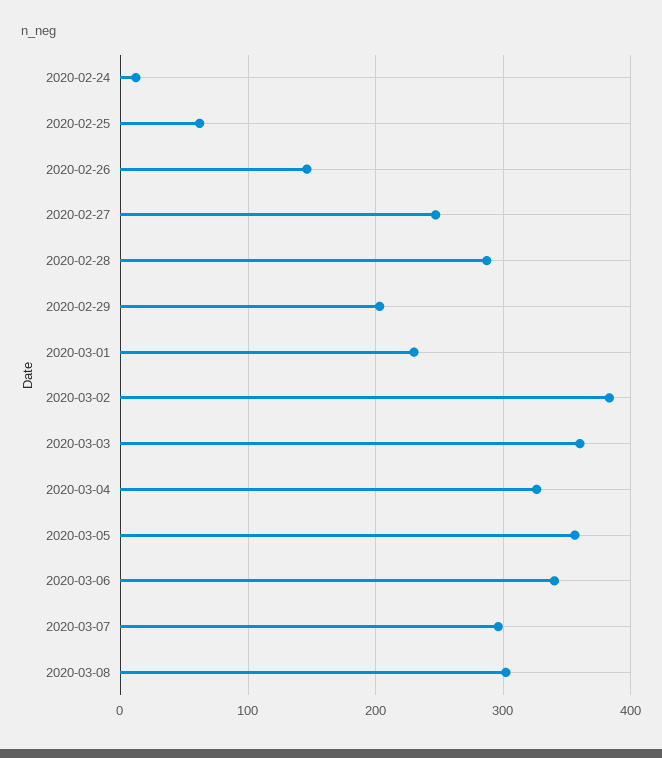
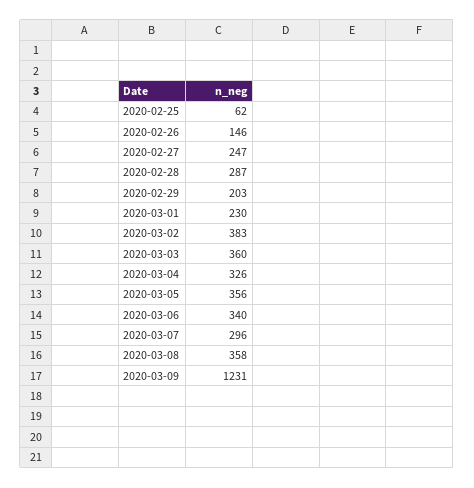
2020-02-24: 10 -> none
2020-03-08: 300 -> 358
2020-03-09: none -> 1231

